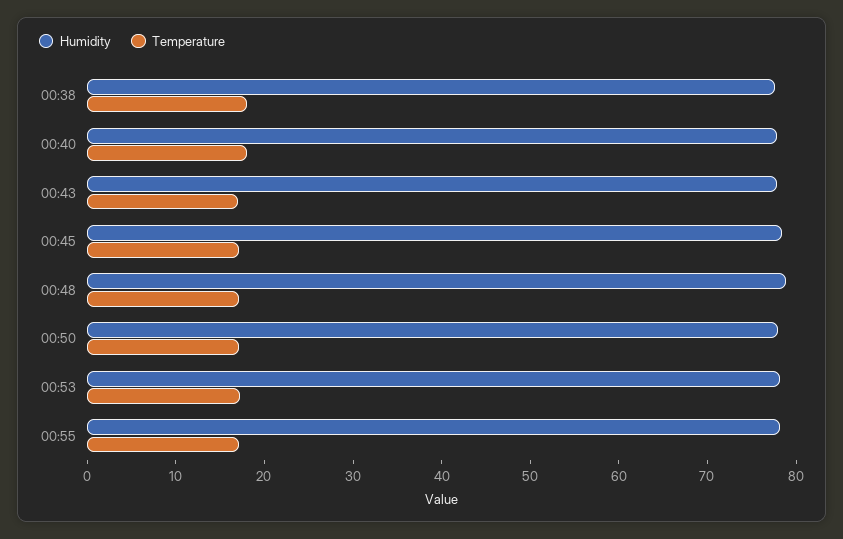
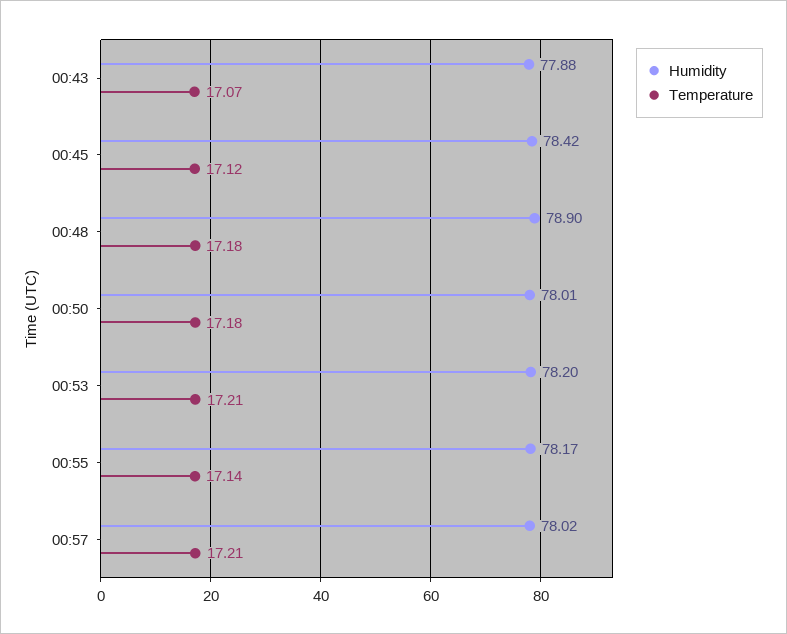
Humidity, 00:38: 78 -> none
Temperature, 00:38: 18 -> none
Humidity, 00:40: 78 -> none
Temperature, 00:40: 18 -> none
Humidity, 00:57: none -> 78.02
Temperature, 00:57: none -> 17.21

